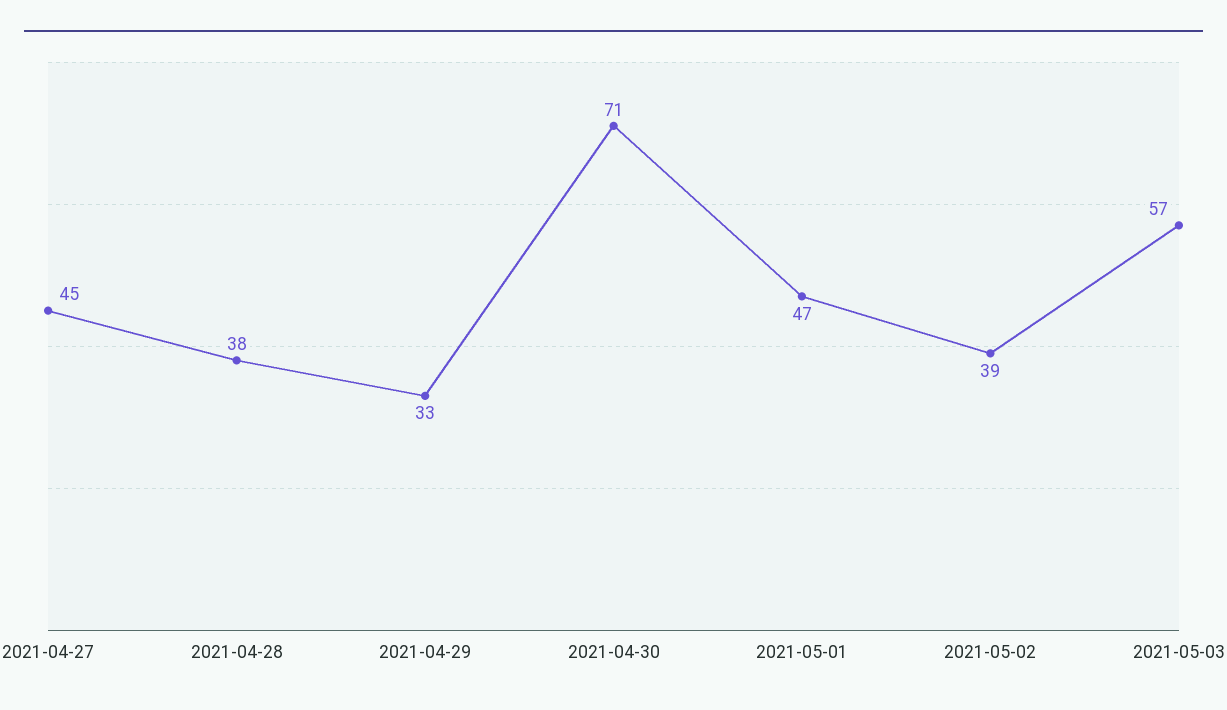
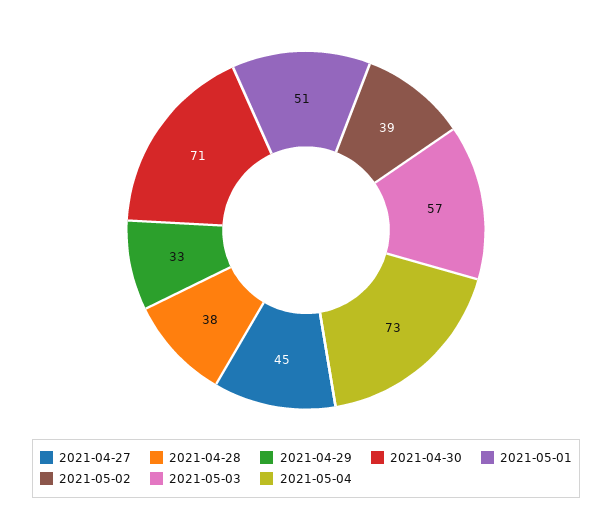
2021-05-01: 47 -> 51
2021-05-04: none -> 73

